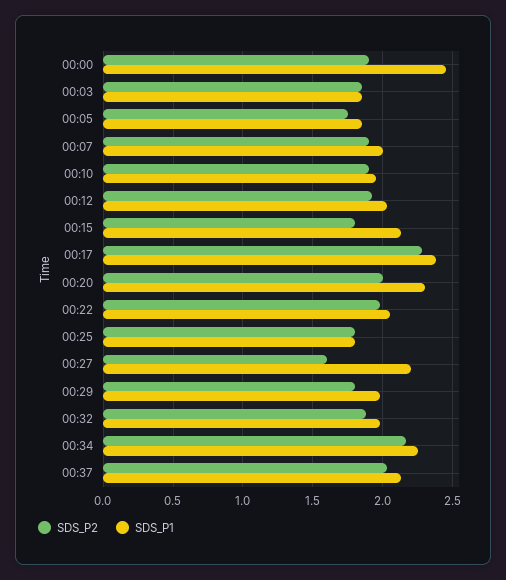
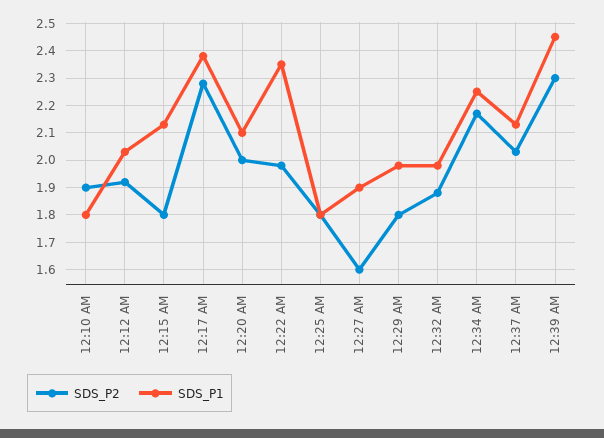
SDS_P2, 00:00: 1.9 -> none
SDS_P1, 00:00: 2.45 -> none
SDS_P2, 00:03: 1.85 -> none
SDS_P1, 00:03: 1.85 -> none
SDS_P2, 00:05: 1.75 -> none
SDS_P1, 00:05: 1.85 -> none
SDS_P2, 00:07: 1.9 -> none
SDS_P1, 00:07: 2 -> none
SDS_P1, 00:10: 1.95 -> 1.8
SDS_P1, 00:20: 2.3 -> 2.1
SDS_P1, 00:22: 2.05 -> 2.35
SDS_P1, 00:27: 2.2 -> 1.9
SDS_P2, 12:39 AM: none -> 2.3
SDS_P1, 12:39 AM: none -> 2.45

